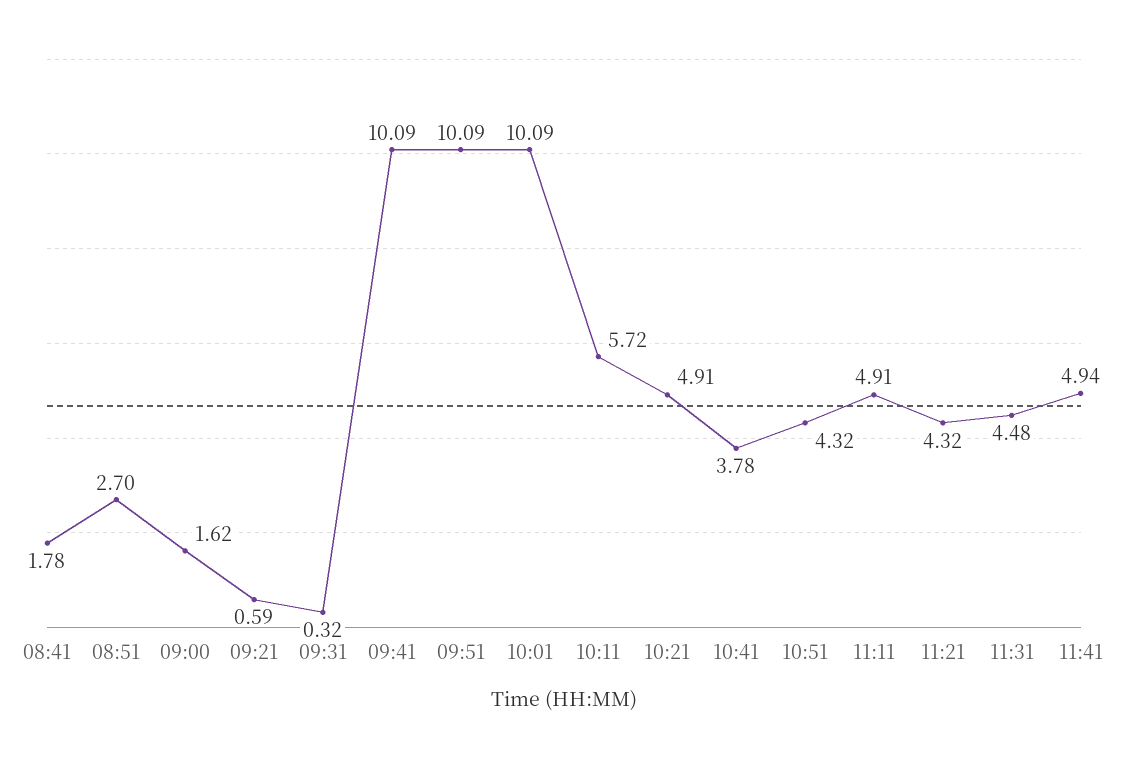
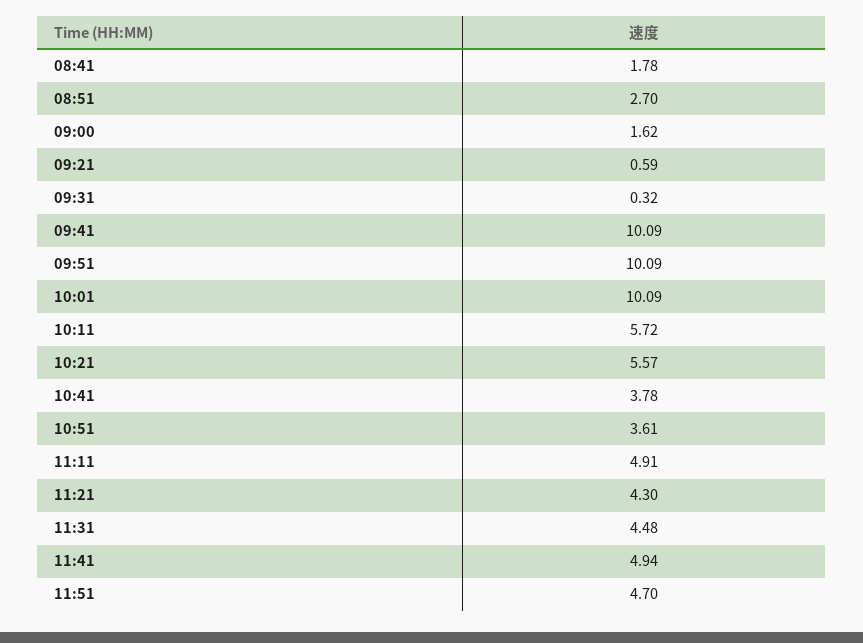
10:21: 4.91 -> 5.57
10:51: 4.32 -> 3.61
11:21: 4.32 -> 4.3
11:51: none -> 4.7

